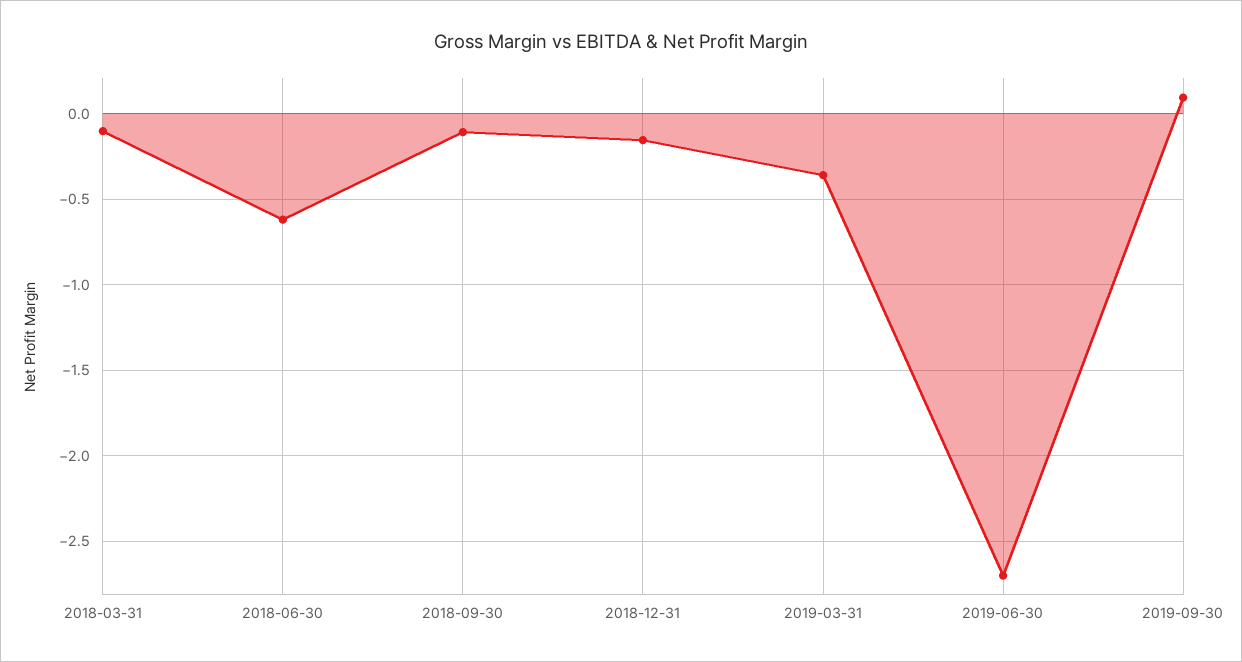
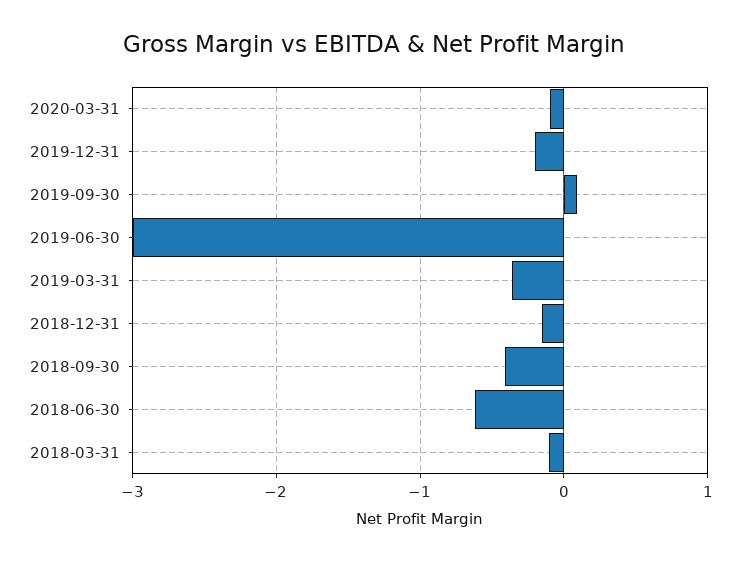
2018-09-30: -0.1 -> -0.4
2019-06-30: -2.7 -> -3
2020-03-31: none -> -0.1
2019-12-31: none -> -0.2

